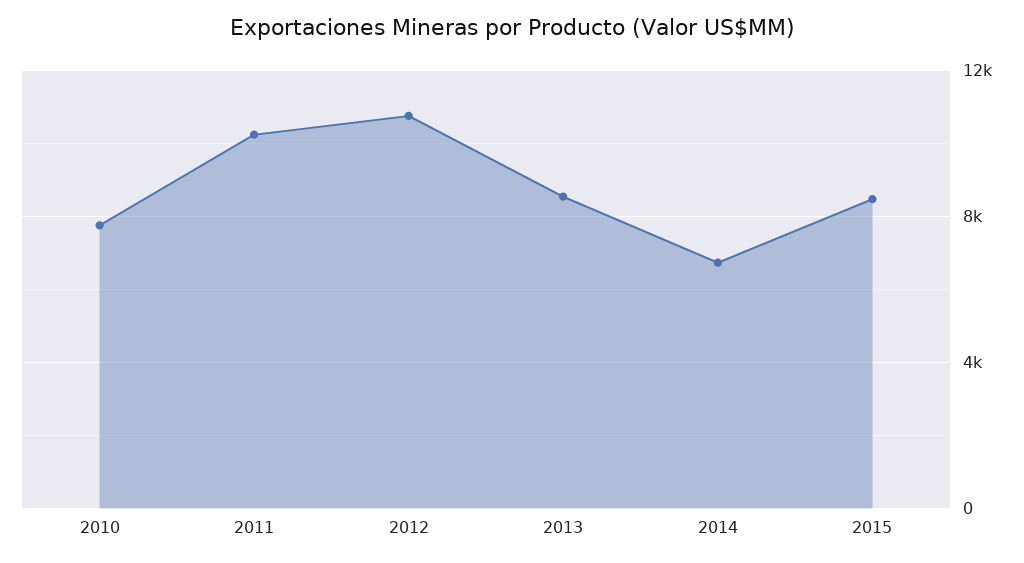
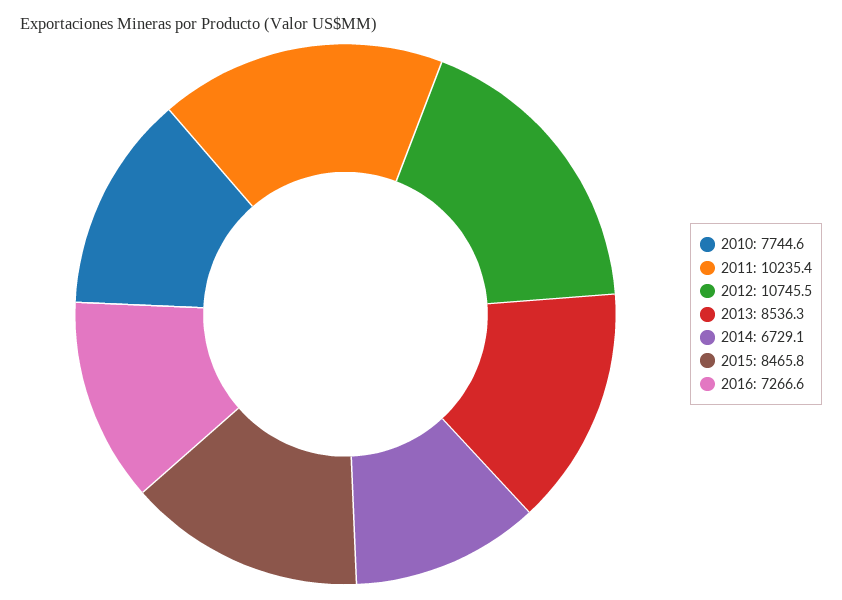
2016: none -> 7266.6

